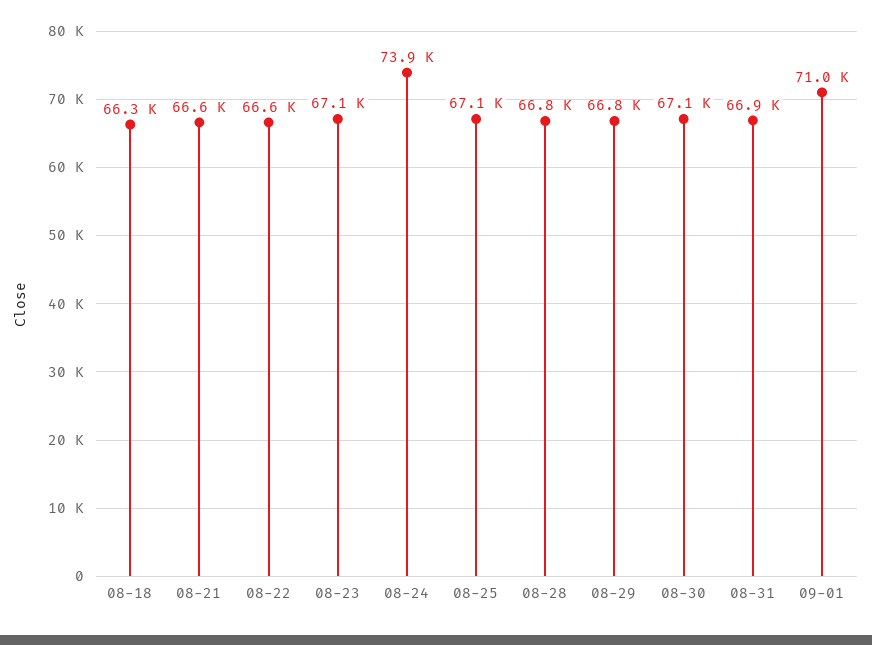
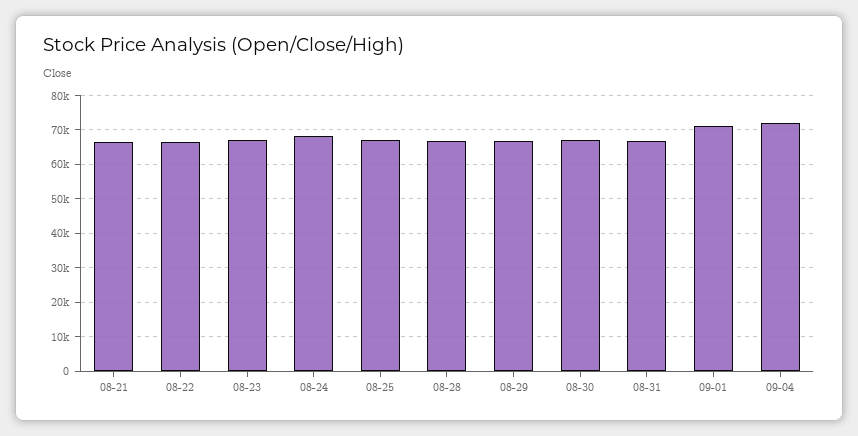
08-18: 66300 -> none
08-24: 73900 -> 68000
09-04: none -> 72000

